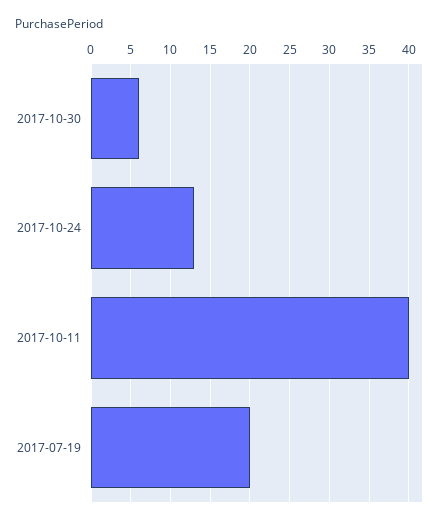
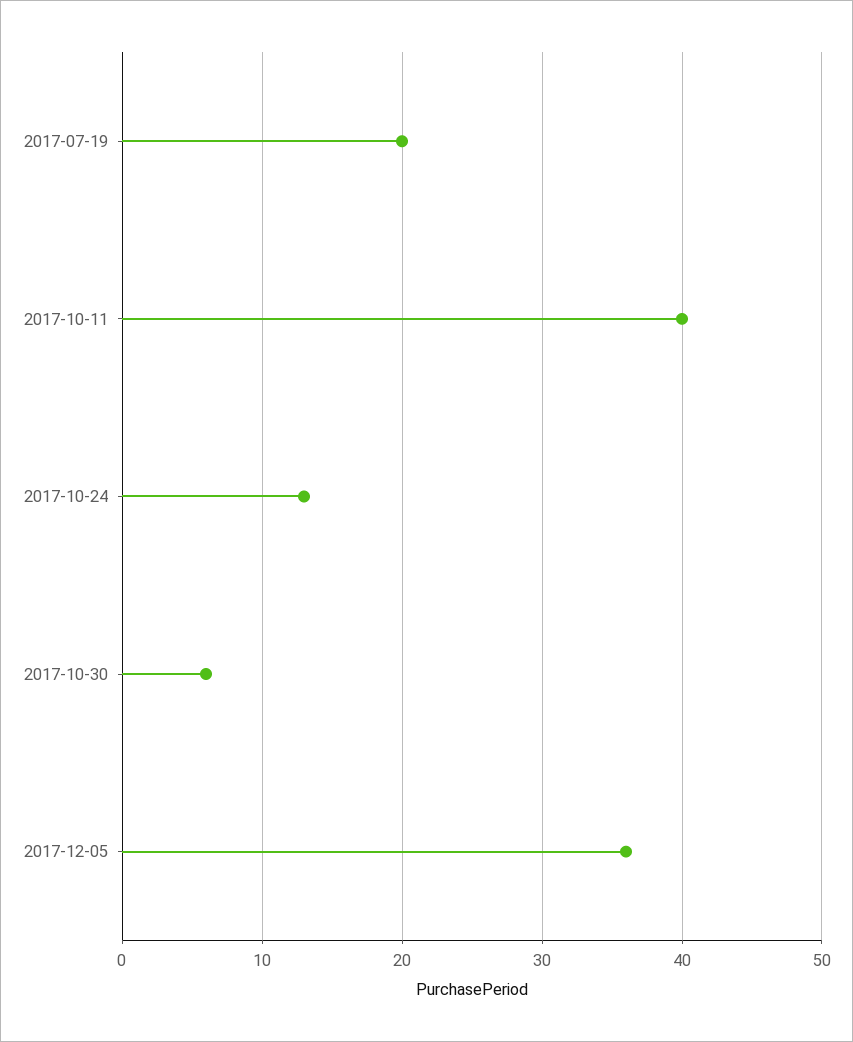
2017-12-05: none -> 36

